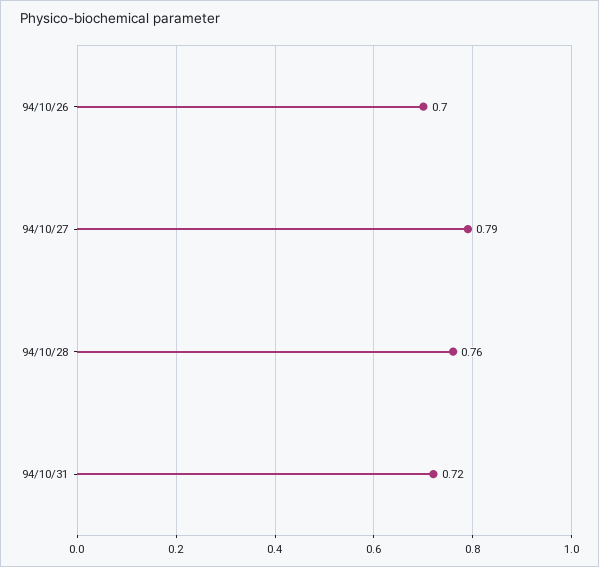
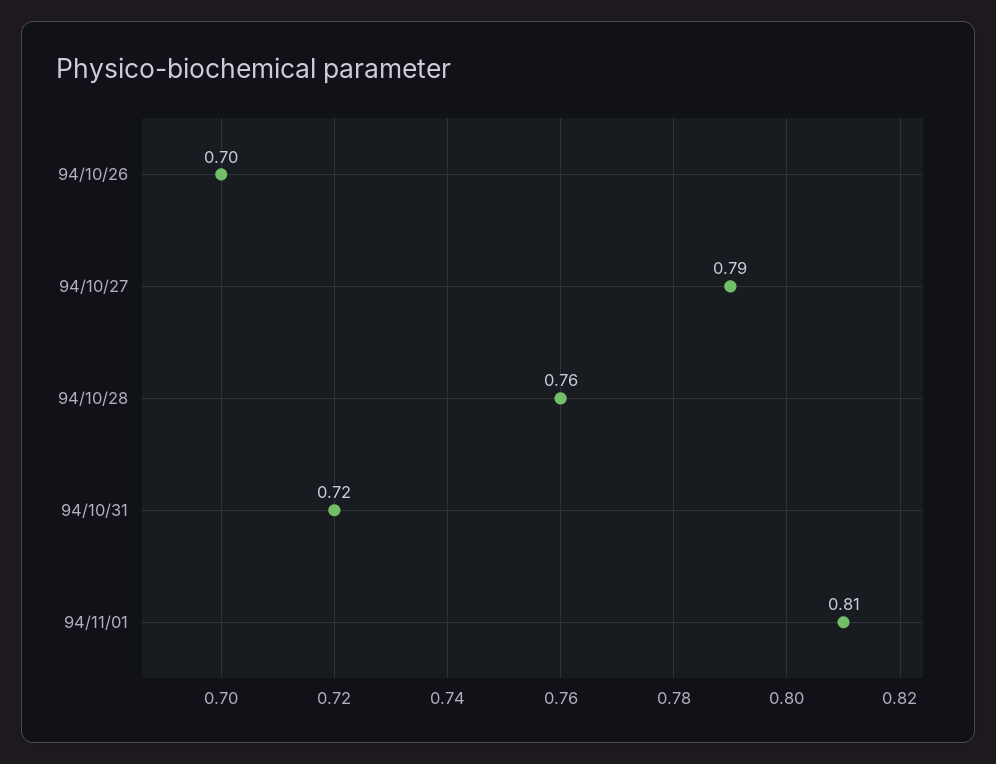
94/11/01: none -> 0.81

